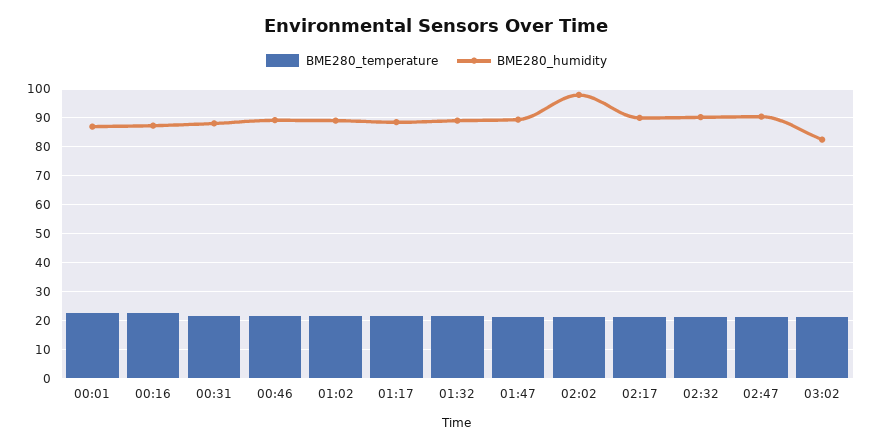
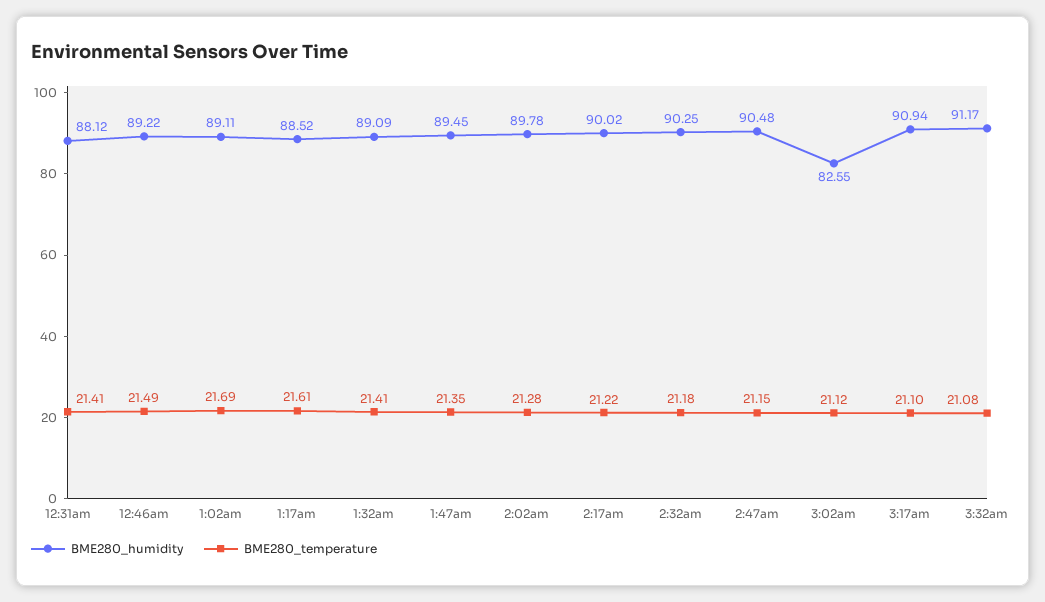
BME280_temperature, 00:01: 22.5 -> none
BME280_humidity, 00:01: 87.5 -> none
BME280_temperature, 00:16: 22.5 -> none
BME280_humidity, 00:16: 87.5 -> none
BME280_humidity, 02:02: 97.5 -> 89.78
BME280_humidity, 3:17am: none -> 90.94
BME280_temperature, 3:17am: none -> 21.1
BME280_humidity, 3:32am: none -> 91.17
BME280_temperature, 3:32am: none -> 21.08

